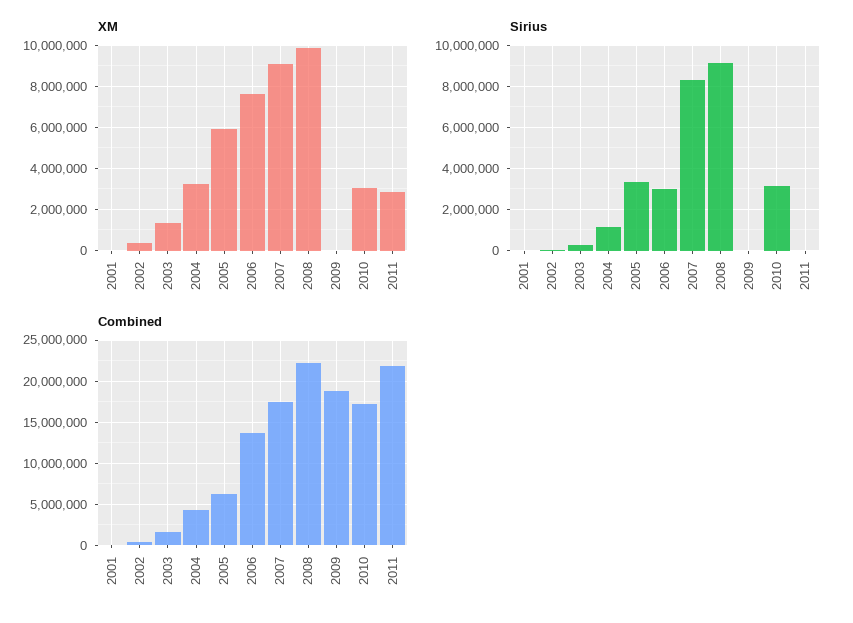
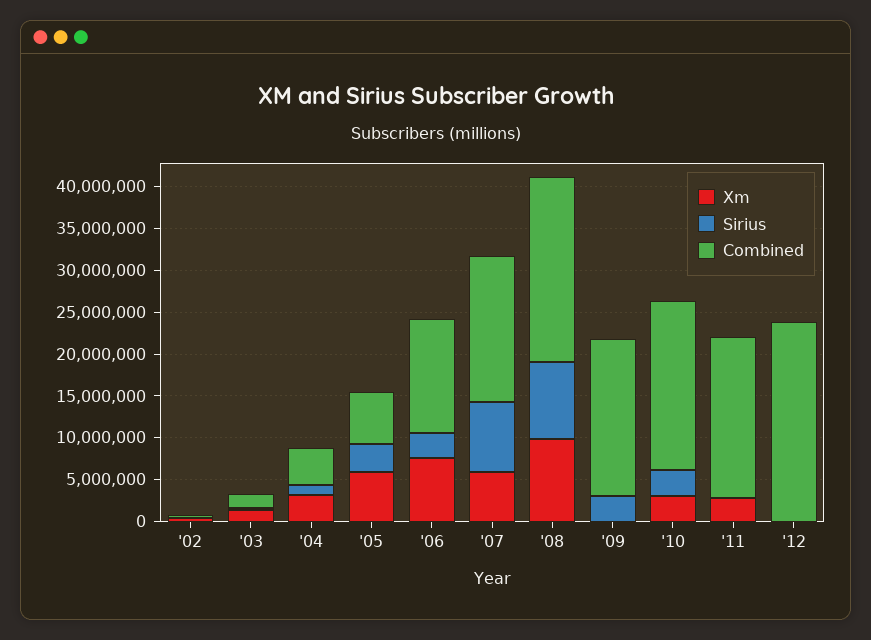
XM, 2001: 0 -> none
XM, 2007: 9000000 -> 6000000
Sirius, 2001: 0 -> none
Sirius, 2009: 0 -> 3000000
Combined, 2001: 0 -> none
Combined, 2010: 17000000 -> 20000000
Combined, 2011: 22000000 -> 19000000
XM, '12: none -> 0
Sirius, '12: none -> 0
Combined, '12: none -> 24000000

